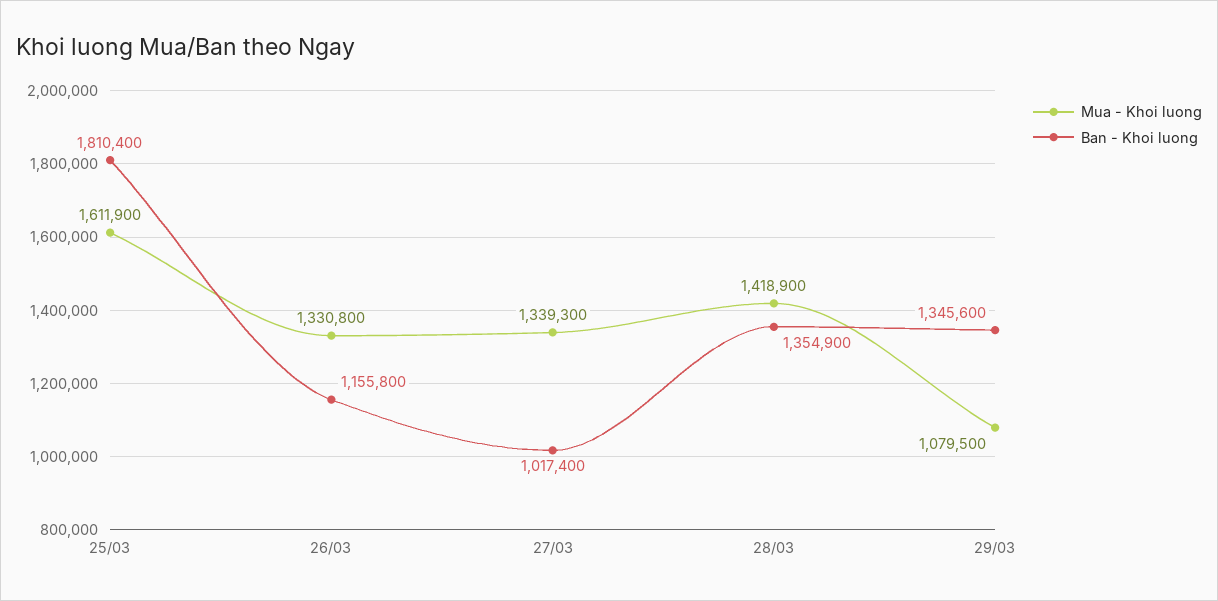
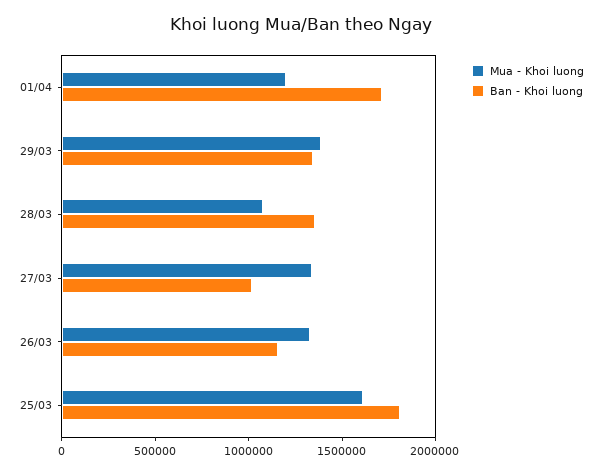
Mua - Khoi luong, 28/03: 1418900 -> 1100000
Mua - Khoi luong, 29/03: 1079500 -> 1400000
Mua - Khoi luong, 01/04: none -> 1200000
Ban - Khoi luong, 01/04: none -> 1700000

